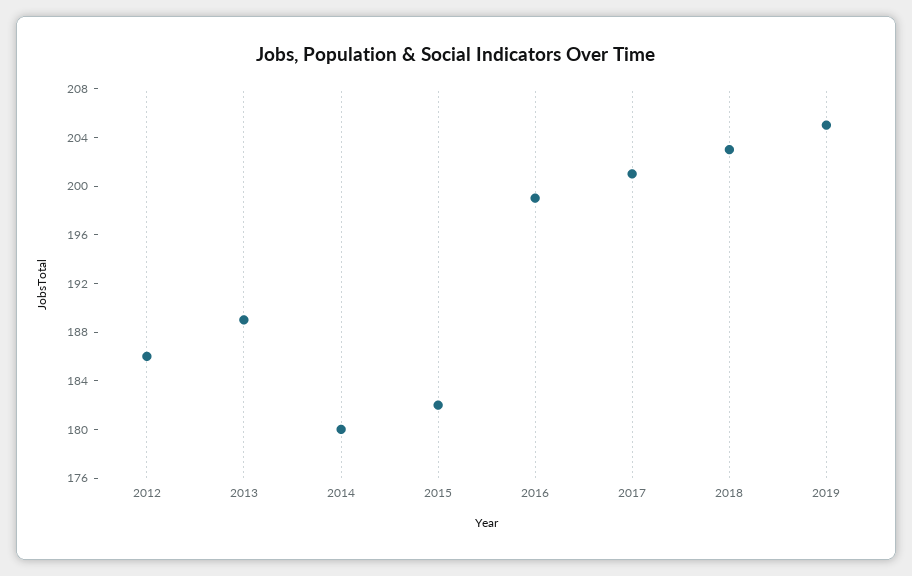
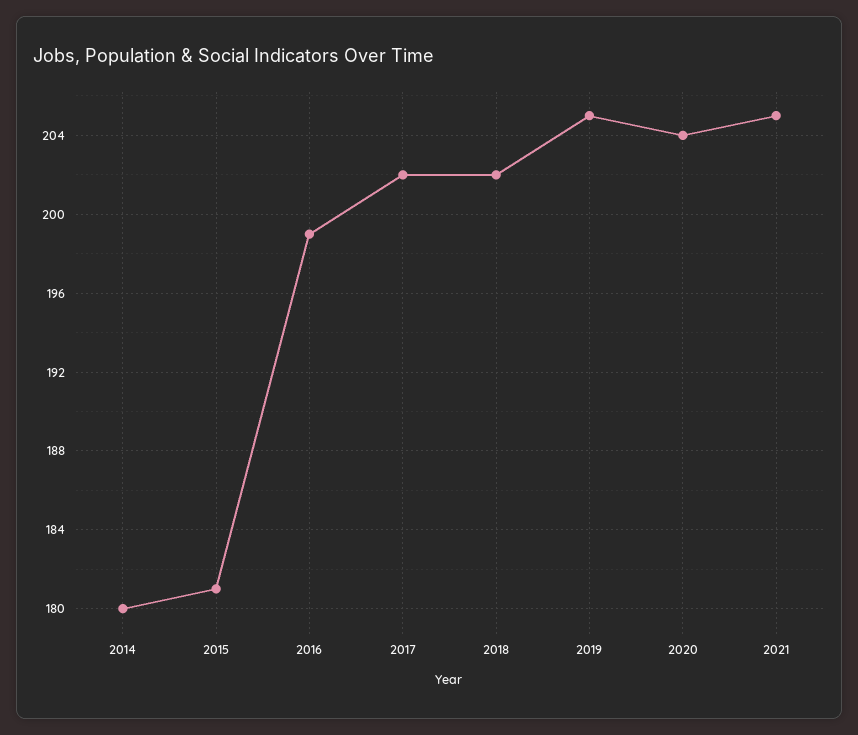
2012: 186 -> none
2013: 189 -> none
2015: 182 -> 181
2017: 201 -> 202
2018: 203 -> 202
2020: none -> 204
2021: none -> 205

